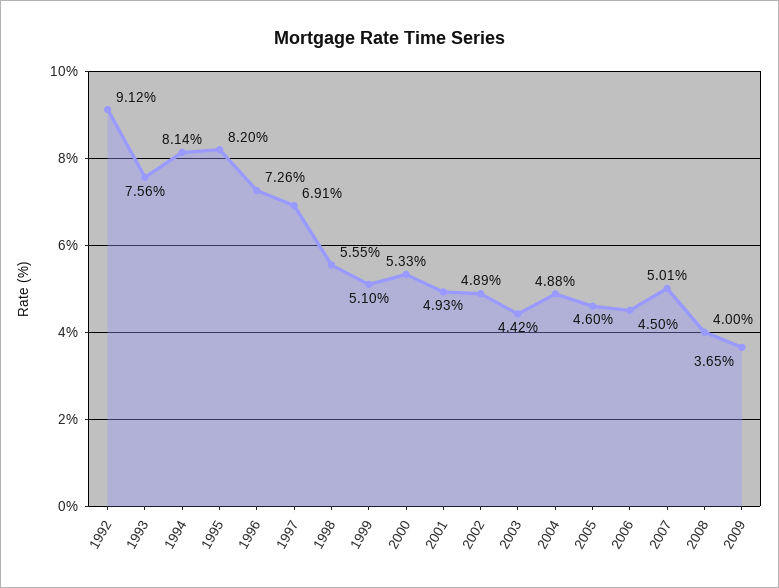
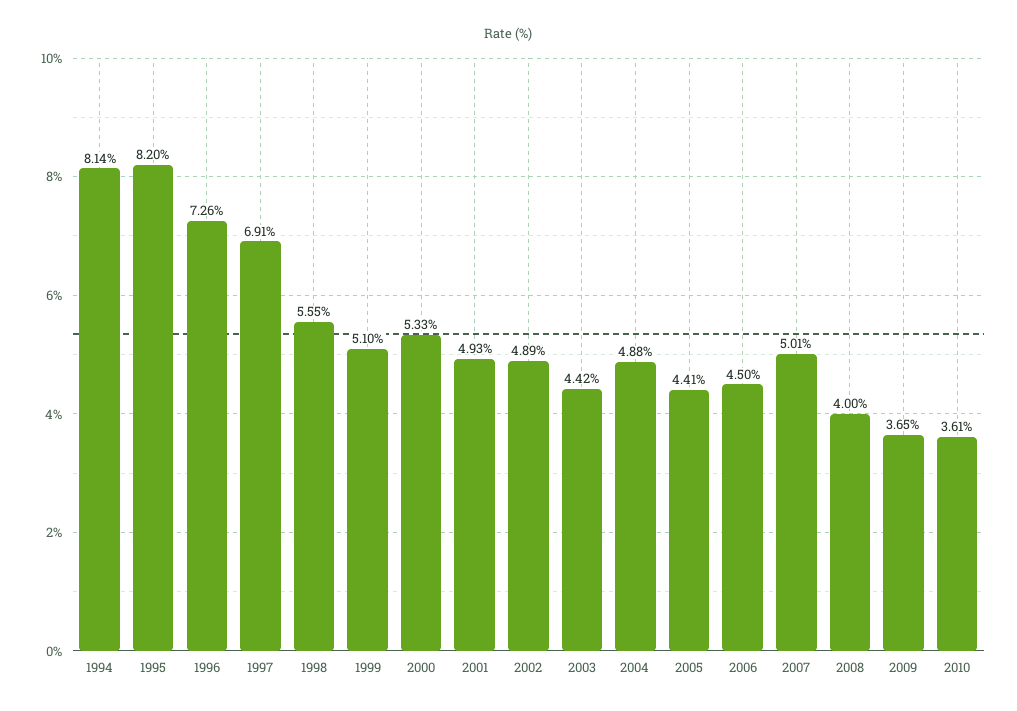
1992: 9.12 -> none
1993: 7.56 -> none
2005: 4.6 -> 4.41
2010: none -> 3.61

